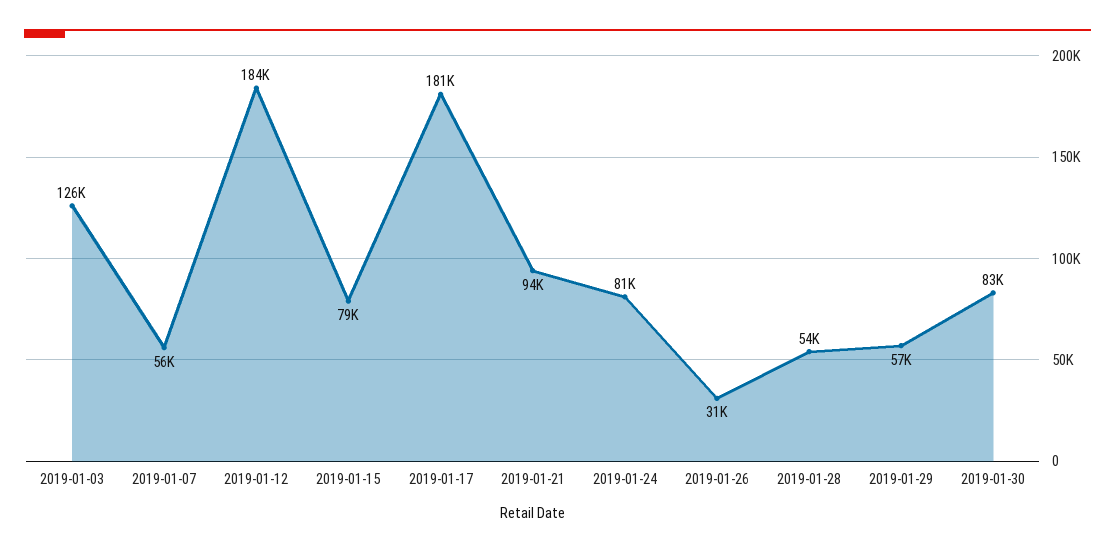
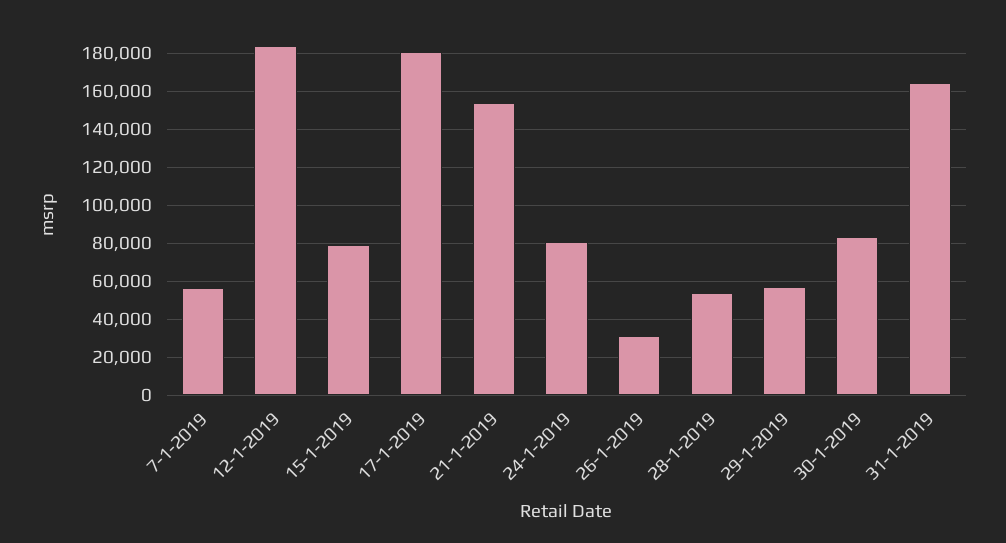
2019-01-03: 126000 -> none
2019-01-21: 94000 -> 155000
31-1-2019: none -> 165000

